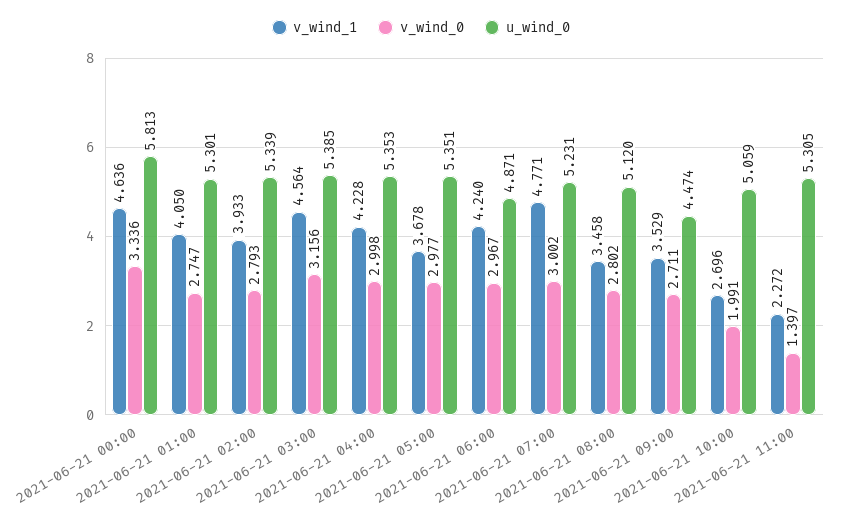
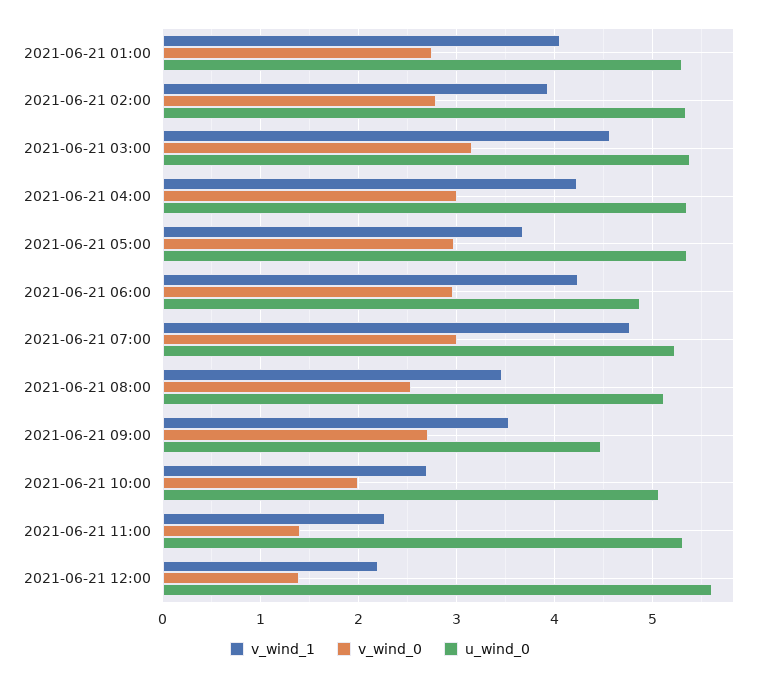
v_wind_1, 2021-06-21 00:00: 4.636 -> none
v_wind_0, 2021-06-21 00:00: 3.336 -> none
u_wind_0, 2021-06-21 00:00: 5.813 -> none
v_wind_0, 2021-06-21 08:00: 2.802 -> 2.5
v_wind_1, 2021-06-21 12:00: none -> 2.2
v_wind_0, 2021-06-21 12:00: none -> 1.4
u_wind_0, 2021-06-21 12:00: none -> 5.6

